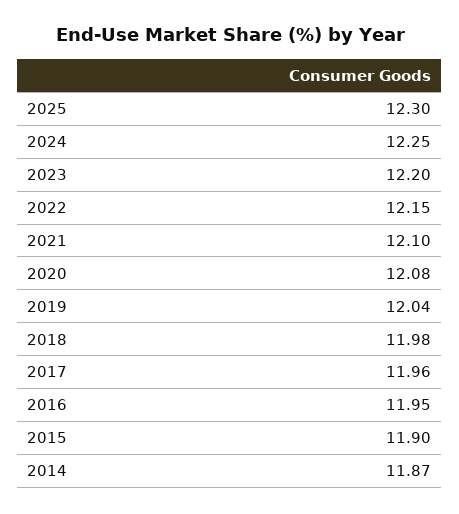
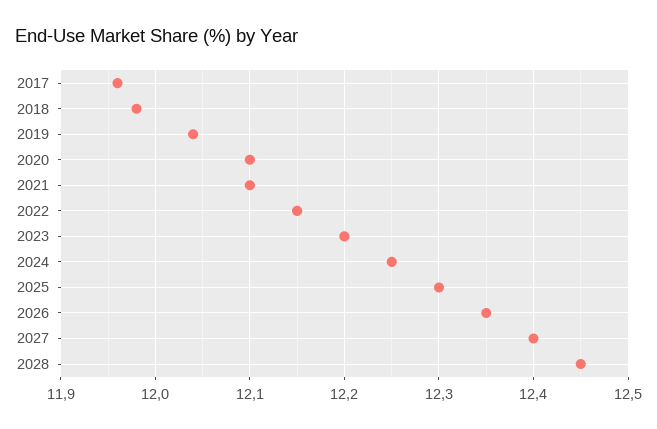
2020: 12.08 -> 12.1
2016: 11.95 -> none
2015: 11.9 -> none
2014: 11.87 -> none
2026: none -> 12.35
2027: none -> 12.4
2028: none -> 12.45

